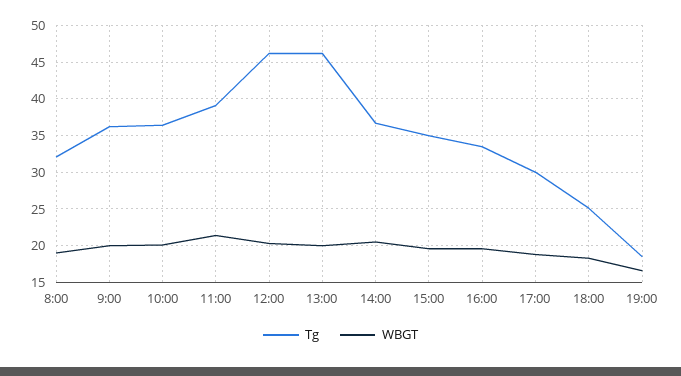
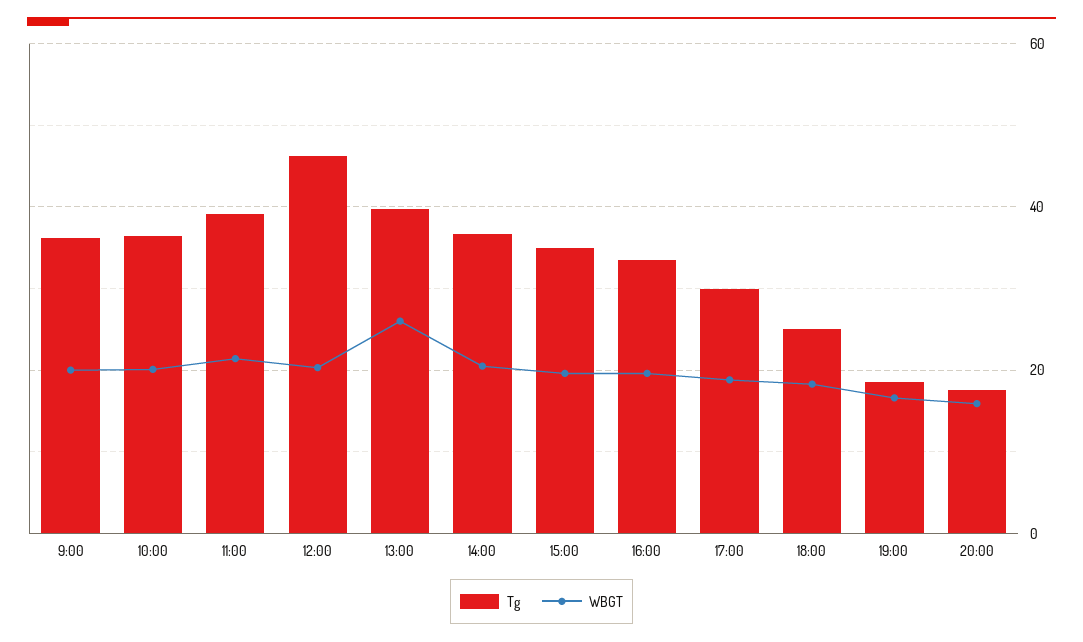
Tg, 8:00: 32 -> none
WBGT, 8:00: 19 -> none
Tg, 13:00: 46 -> 40
WBGT, 13:00: 20 -> 26
Tg, 20:00: none -> 18
WBGT, 20:00: none -> 16

